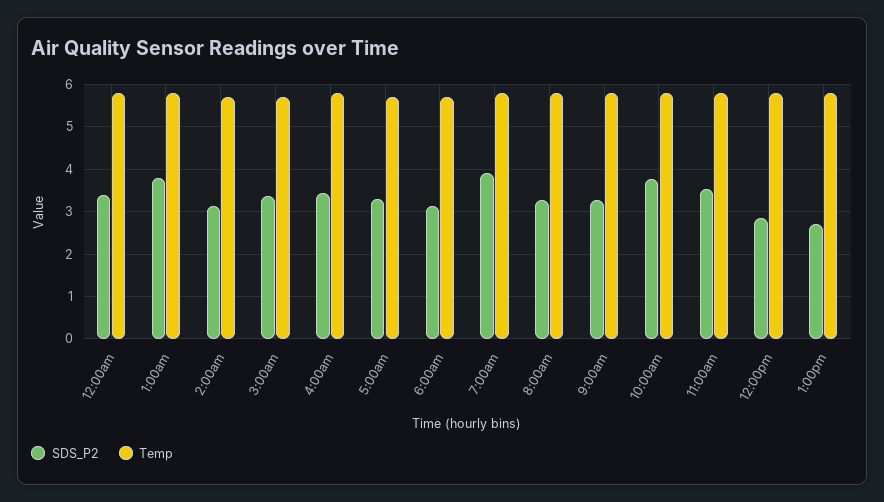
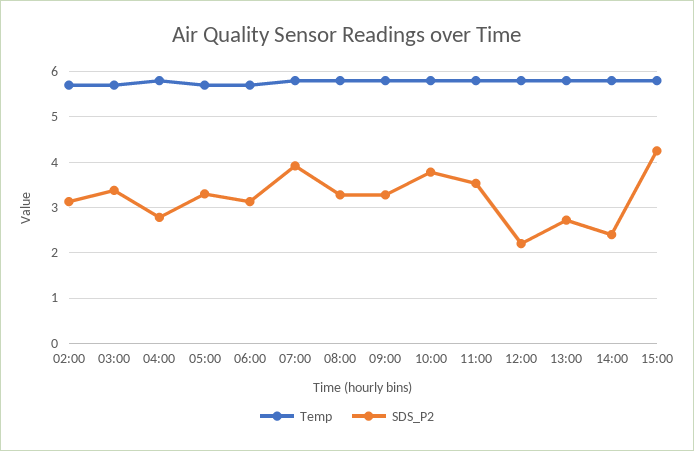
SDS_P2, 12:00am: 3.4 -> none
Temp, 12:00am: 5.8 -> none
SDS_P2, 1:00am: 3.8 -> none
Temp, 1:00am: 5.8 -> none
SDS_P2, 4:00am: 3.4 -> 2.8
SDS_P2, 12:00pm: 2.8 -> 2.2
Temp, 14:00: none -> 5.8
SDS_P2, 14:00: none -> 2.4
Temp, 15:00: none -> 5.8
SDS_P2, 15:00: none -> 4.2

